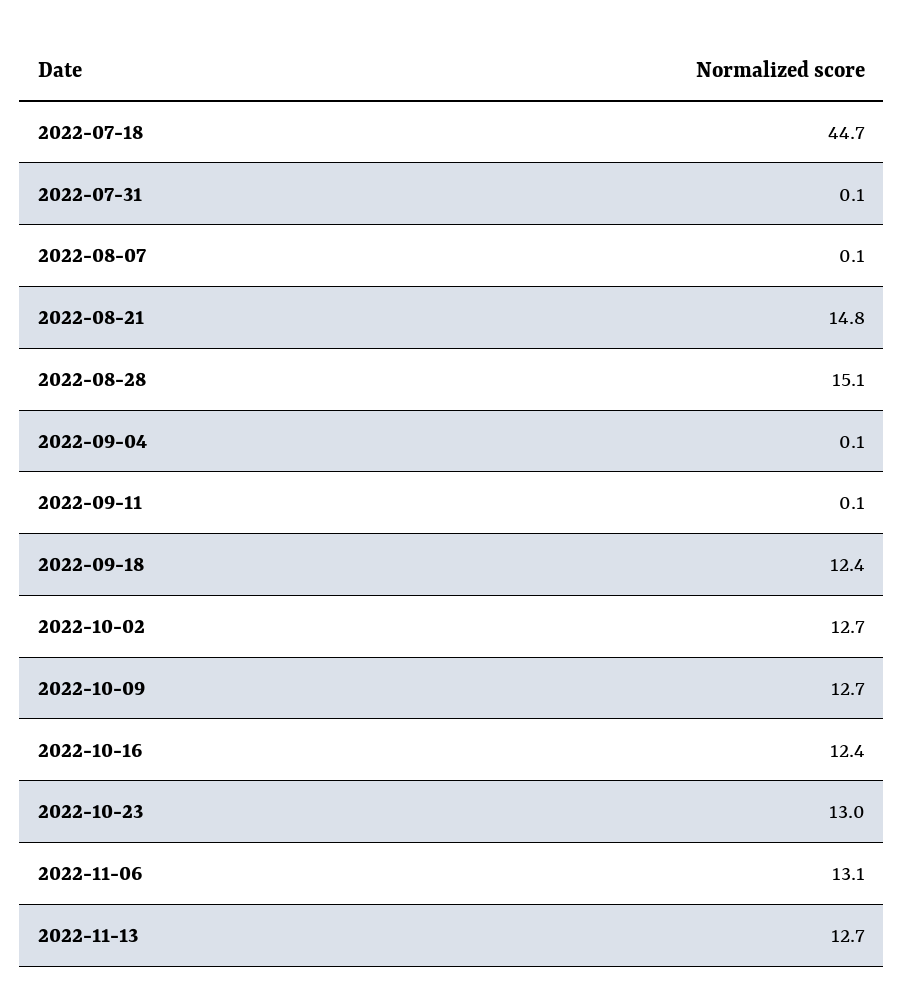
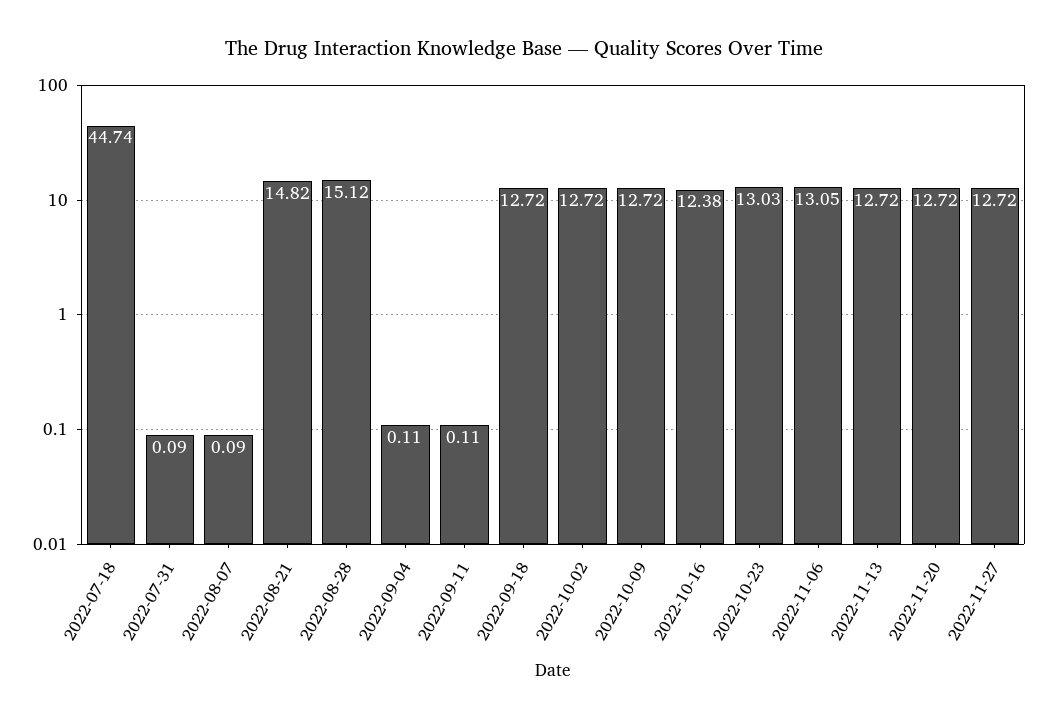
2022-09-18: 12.4 -> 12.72
2022-11-20: none -> 12.72
2022-11-27: none -> 12.72

